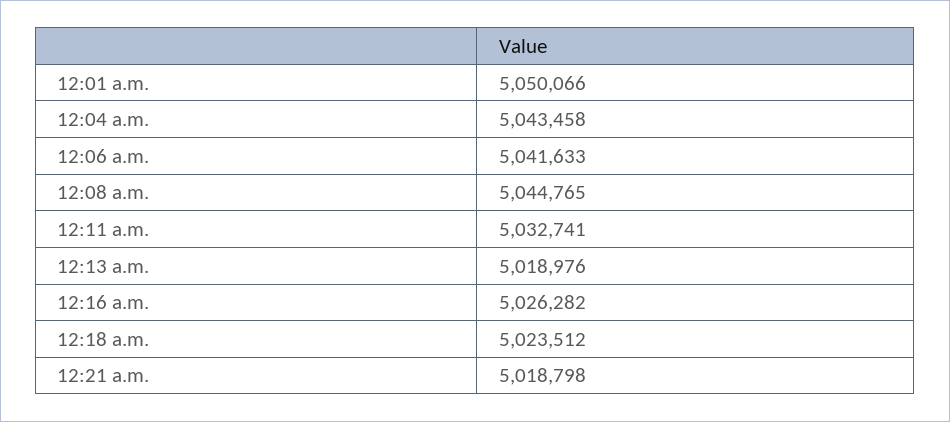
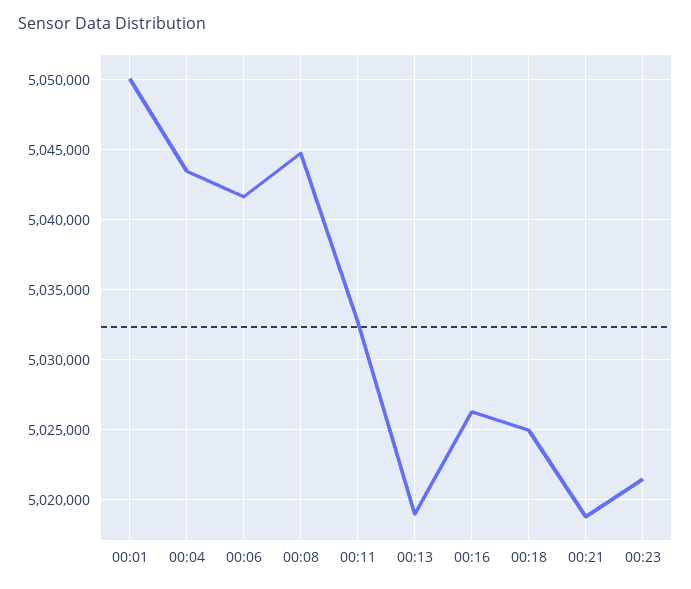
12:18 a.m.: 5023512 -> 5025000
00:23: none -> 5021500

